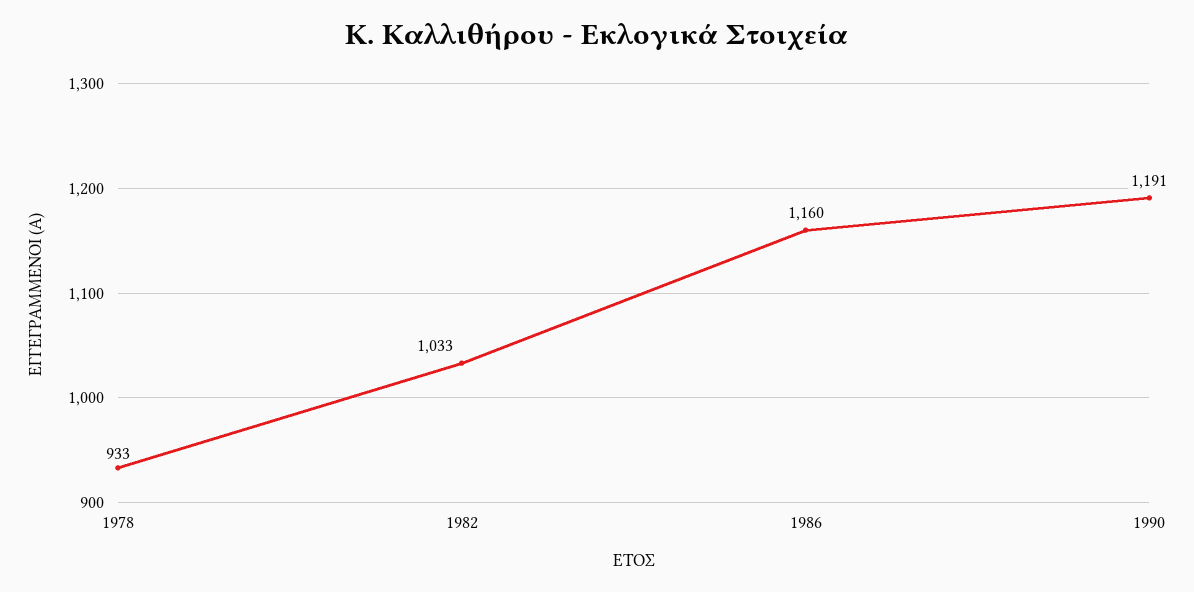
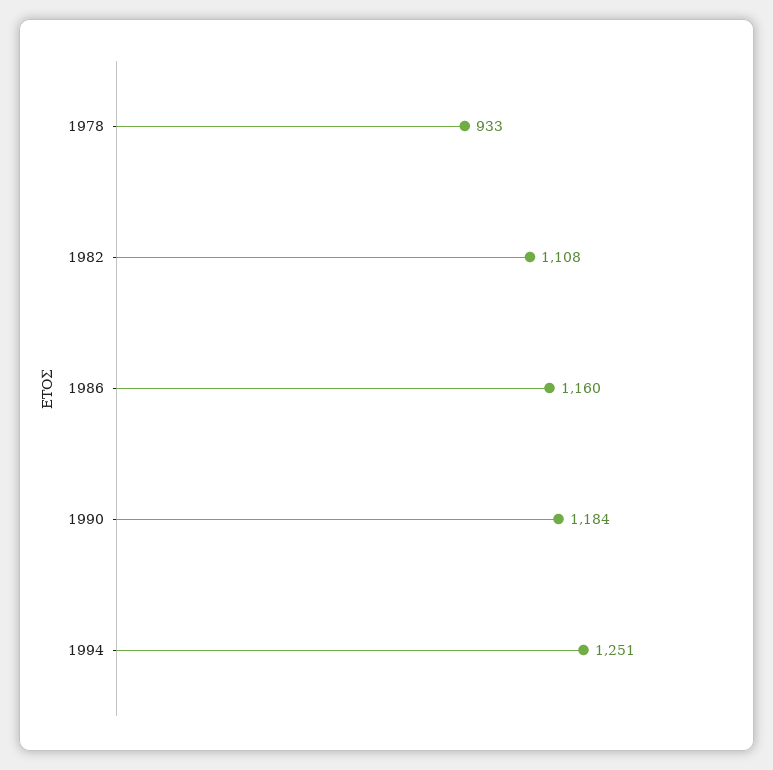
1982: 1033 -> 1108
1990: 1191 -> 1184
1994: none -> 1251

